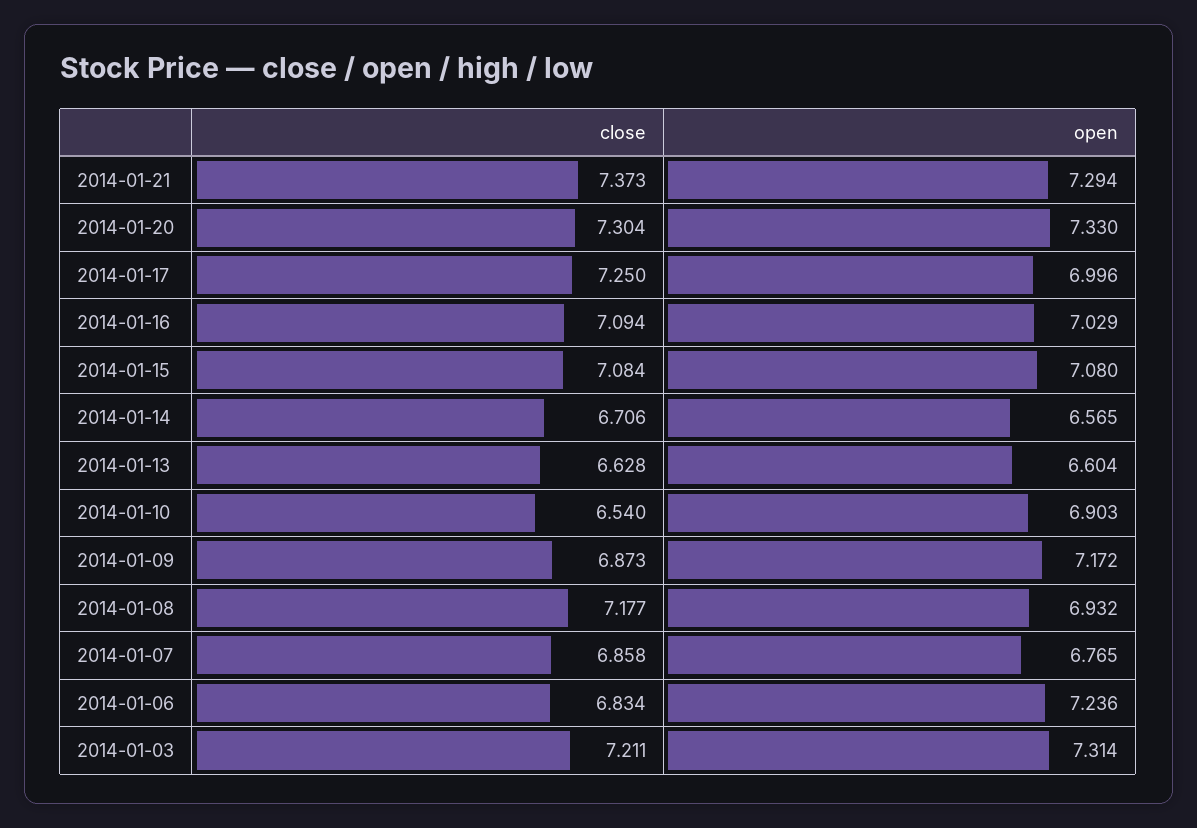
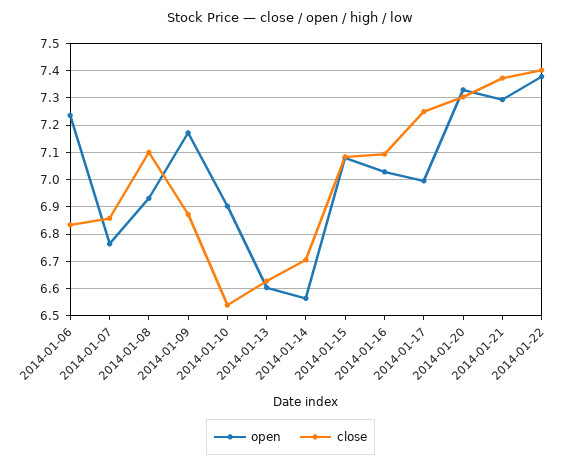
close, 2014-01-08: 7.177 -> 7.1
close, 2014-01-03: 7.211 -> none
open, 2014-01-03: 7.314 -> none
open, 2014-01-22: none -> 7.375
close, 2014-01-22: none -> 7.4

